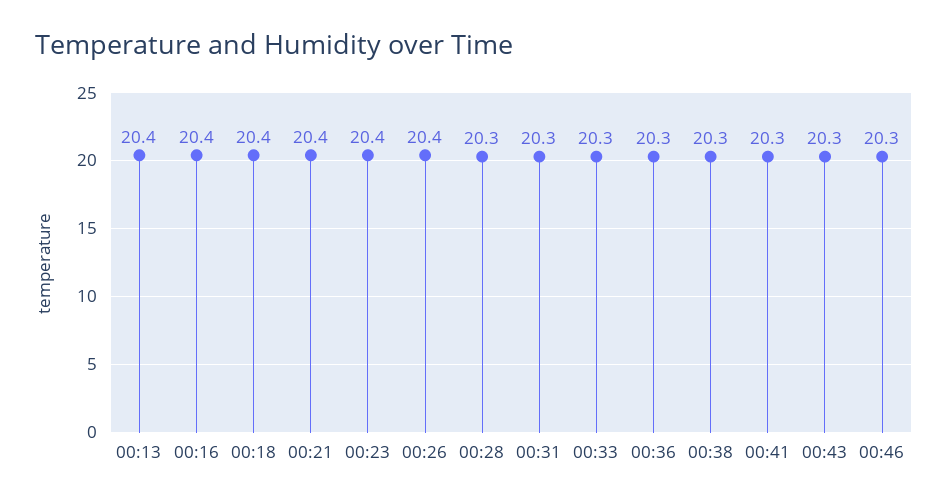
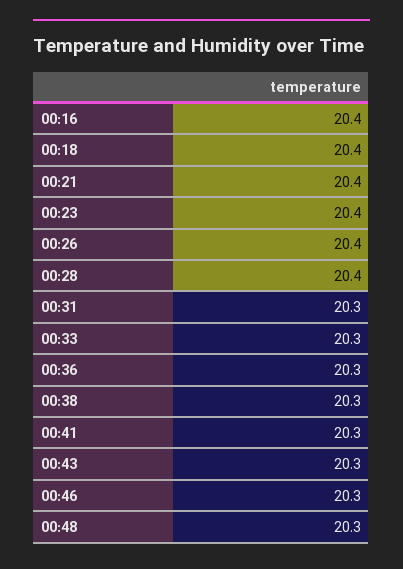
00:13: 20.4 -> none
00:28: 20.3 -> 20.4
00:48: none -> 20.3

